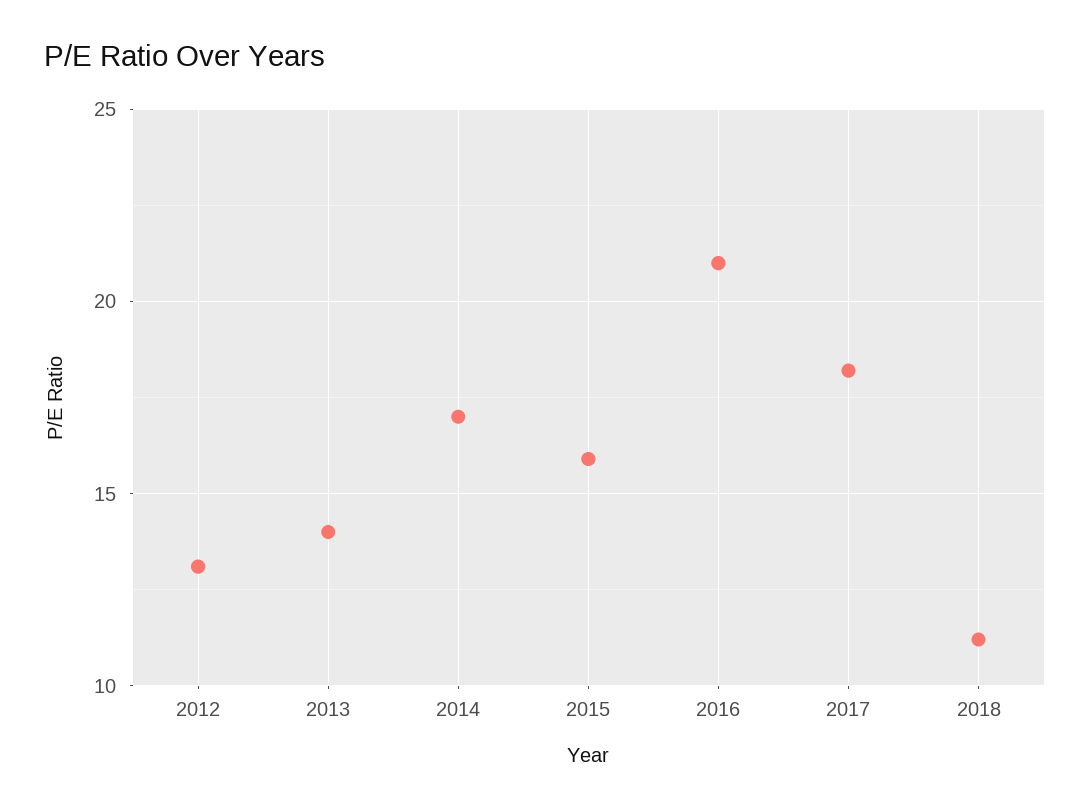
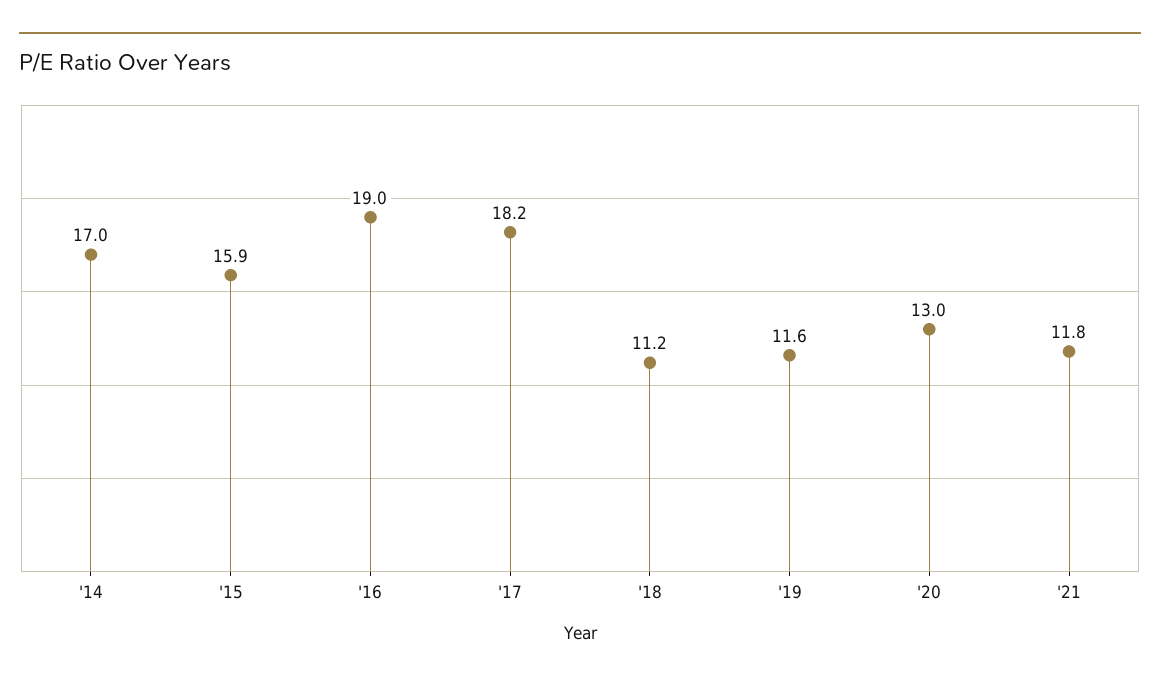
2012: 13 -> none
2013: 14 -> none
2016: 21 -> 19
'19: none -> 11.6
'20: none -> 13
'21: none -> 11.8

